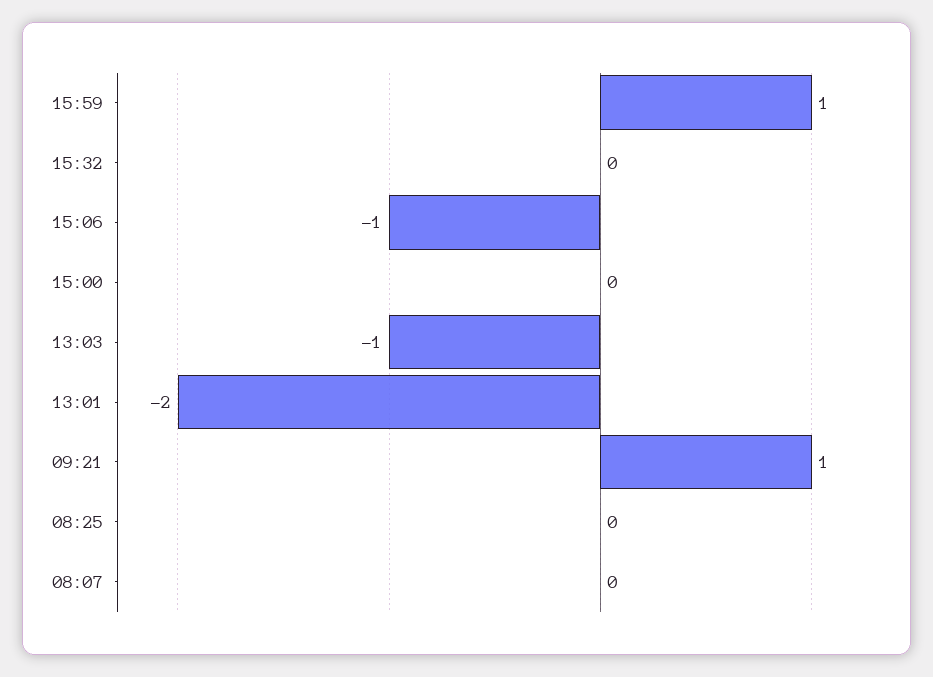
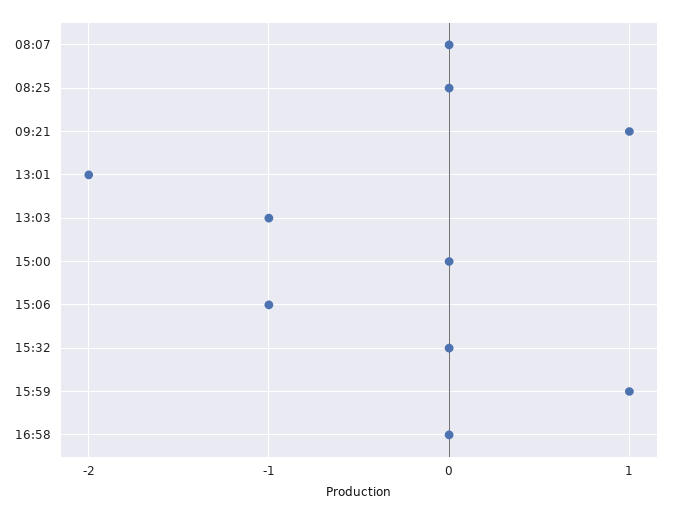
16:58: none -> 0

